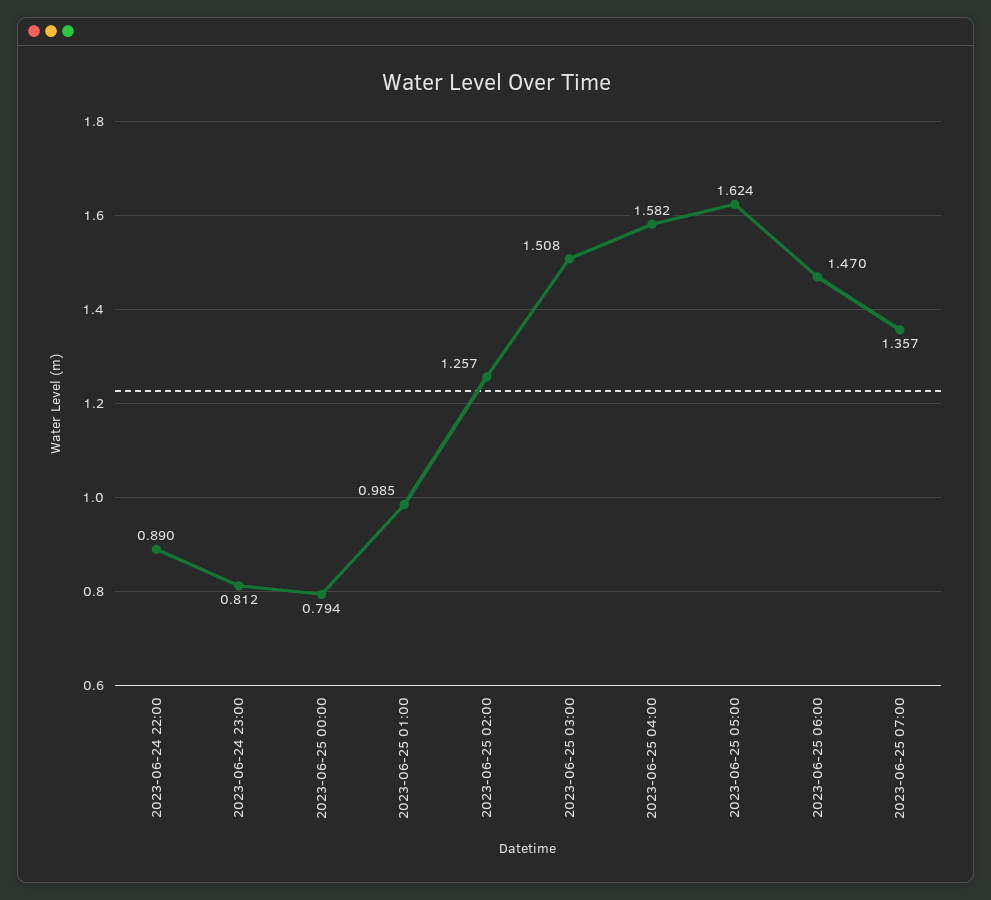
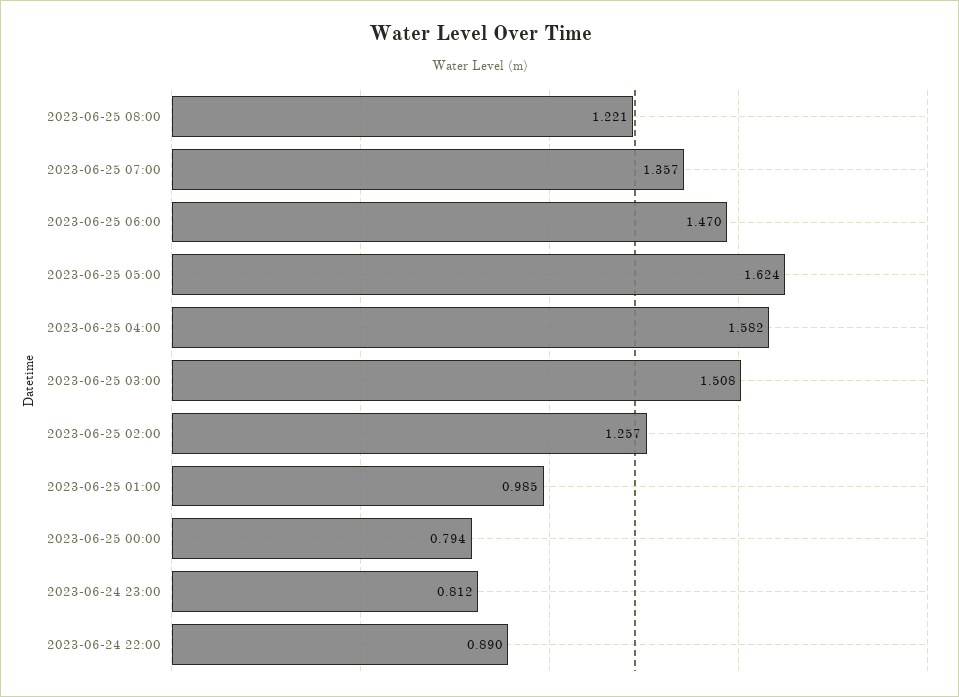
2023-06-25 08:00: none -> 1.221

